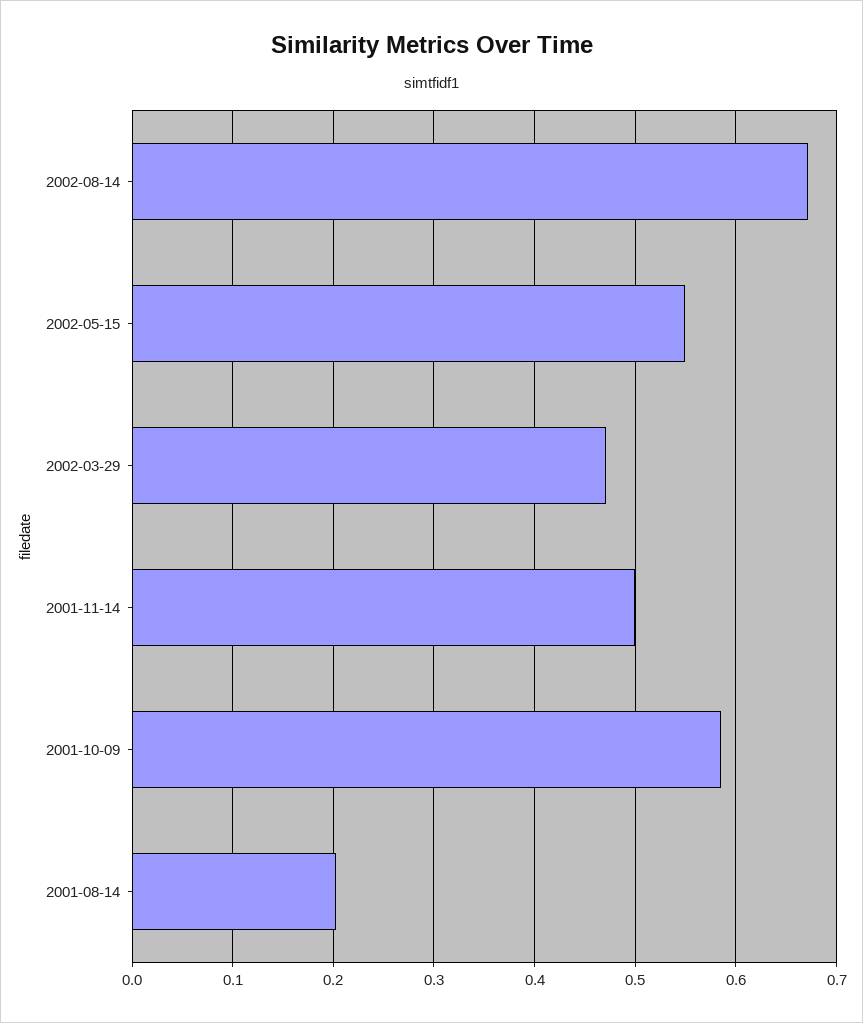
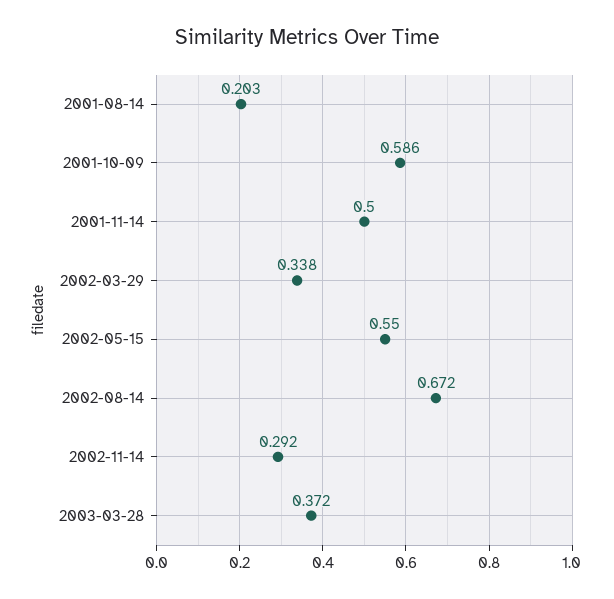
2002-03-29: 0.47 -> 0.338
2002-11-14: none -> 0.292
2003-03-28: none -> 0.372

